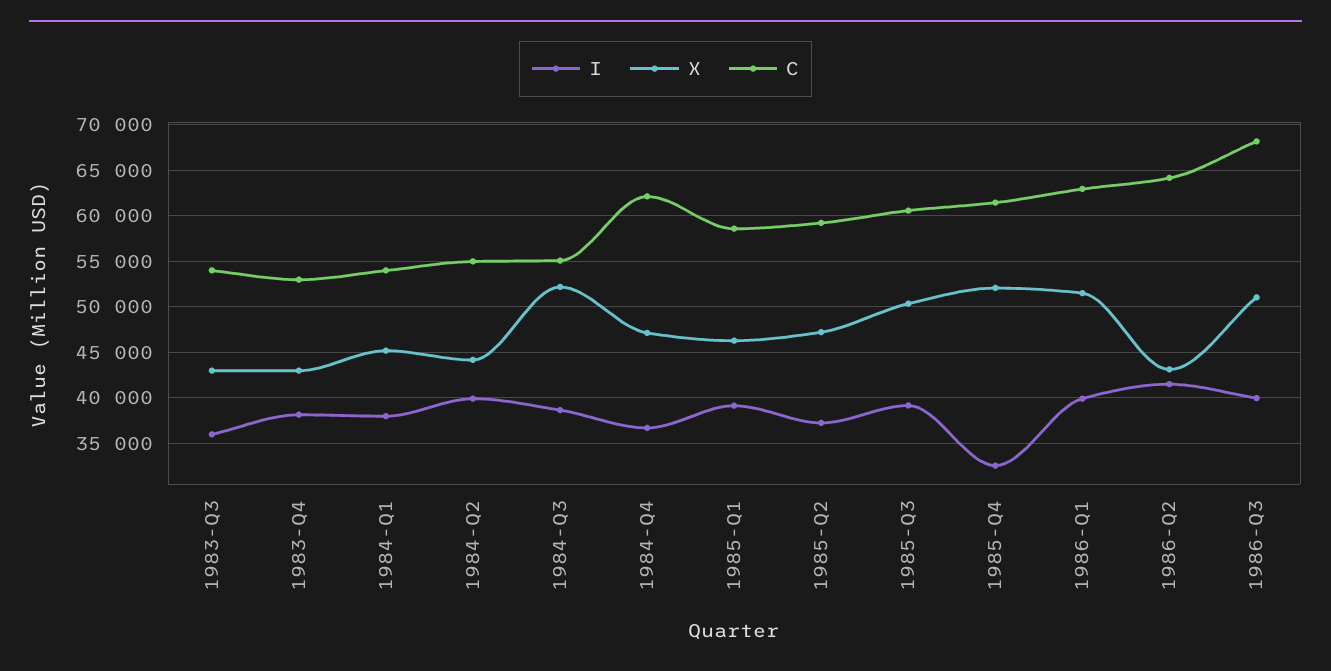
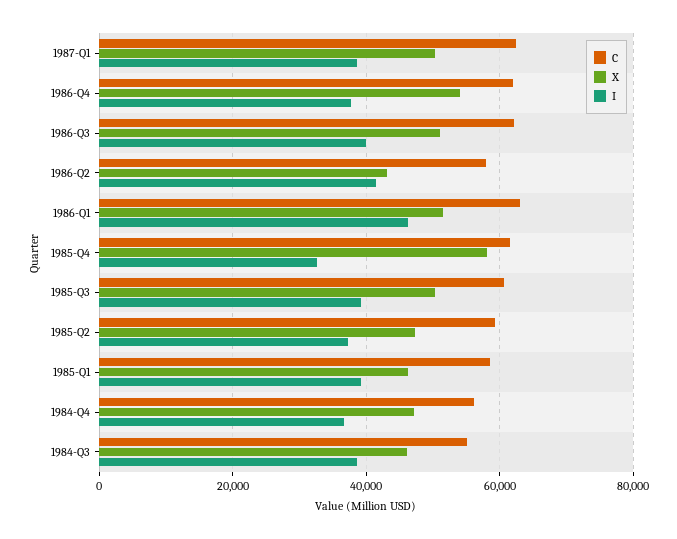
I, 1983-Q3: 36000 -> none
X, 1983-Q3: 43000 -> none
C, 1983-Q3: 54000 -> none
I, 1983-Q4: 38000 -> none
X, 1983-Q4: 43000 -> none
C, 1983-Q4: 53000 -> none
I, 1984-Q1: 38000 -> none
X, 1984-Q1: 45000 -> none
C, 1984-Q1: 54000 -> none
I, 1984-Q2: 40000 -> none
X, 1984-Q2: 44000 -> none
C, 1984-Q2: 55000 -> none
X, 1984-Q3: 52000 -> 46000
C, 1984-Q4: 62000 -> 56000
X, 1985-Q4: 52000 -> 58000
I, 1986-Q1: 40000 -> 46000
C, 1986-Q2: 64000 -> 58000
C, 1986-Q3: 68000 -> 62000
C, 1987-Q1: none -> 62000
X, 1987-Q1: none -> 50000
I, 1987-Q1: none -> 38000
C, 1986-Q4: none -> 62000
X, 1986-Q4: none -> 54000
I, 1986-Q4: none -> 38000

